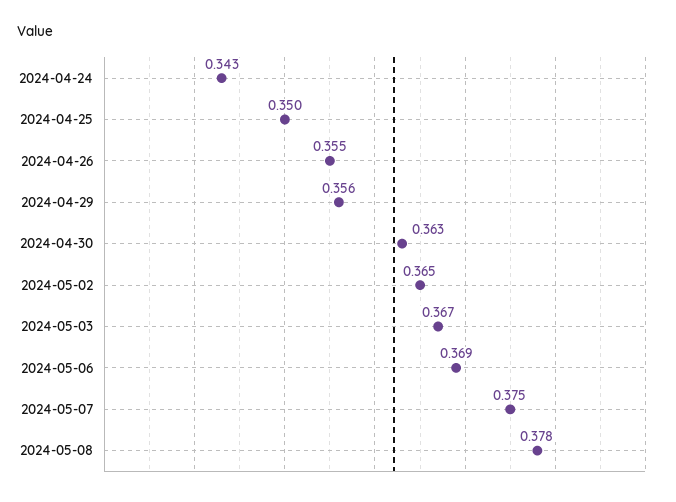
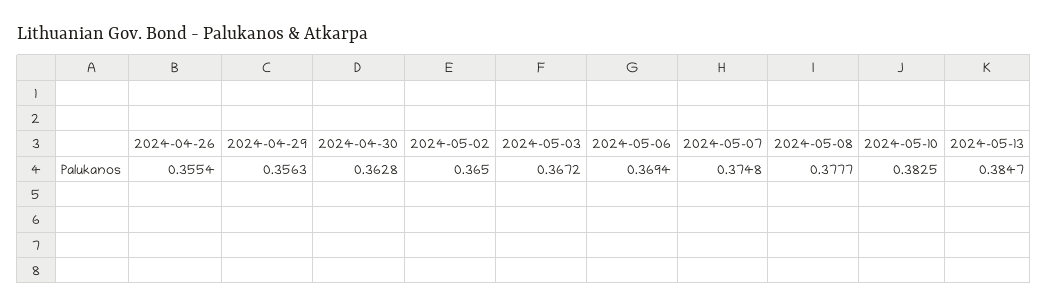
2024-04-24: 0.343 -> none
2024-04-25: 0.35 -> none
2024-05-10: none -> 0.3825
2024-05-13: none -> 0.3847

